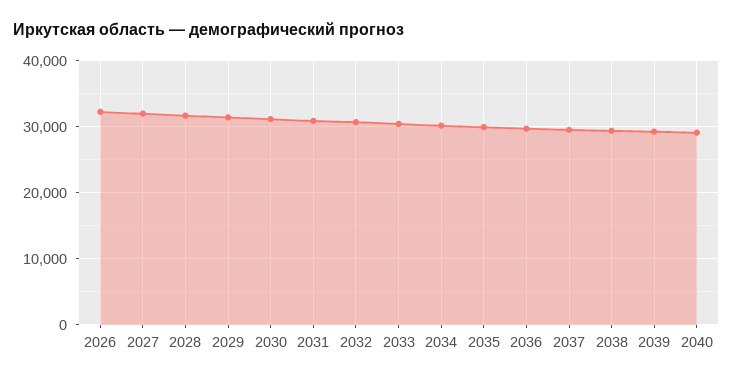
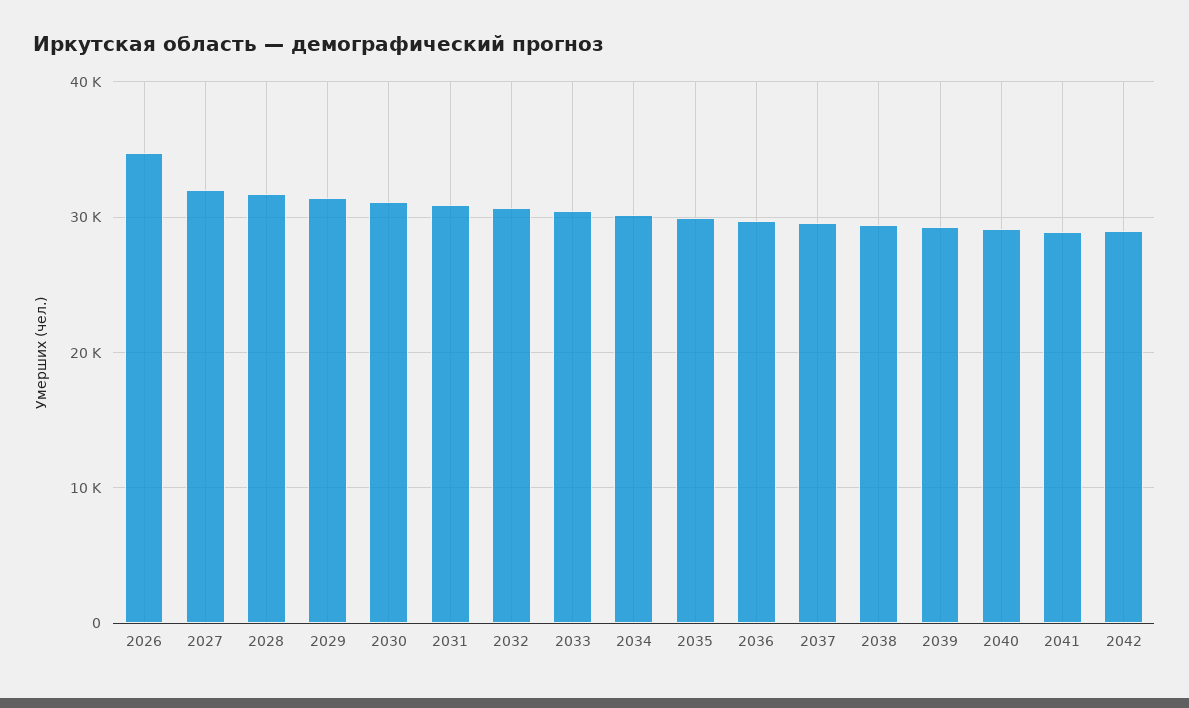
2026: 32000 -> 35000
2041: none -> 29000
2042: none -> 29000

